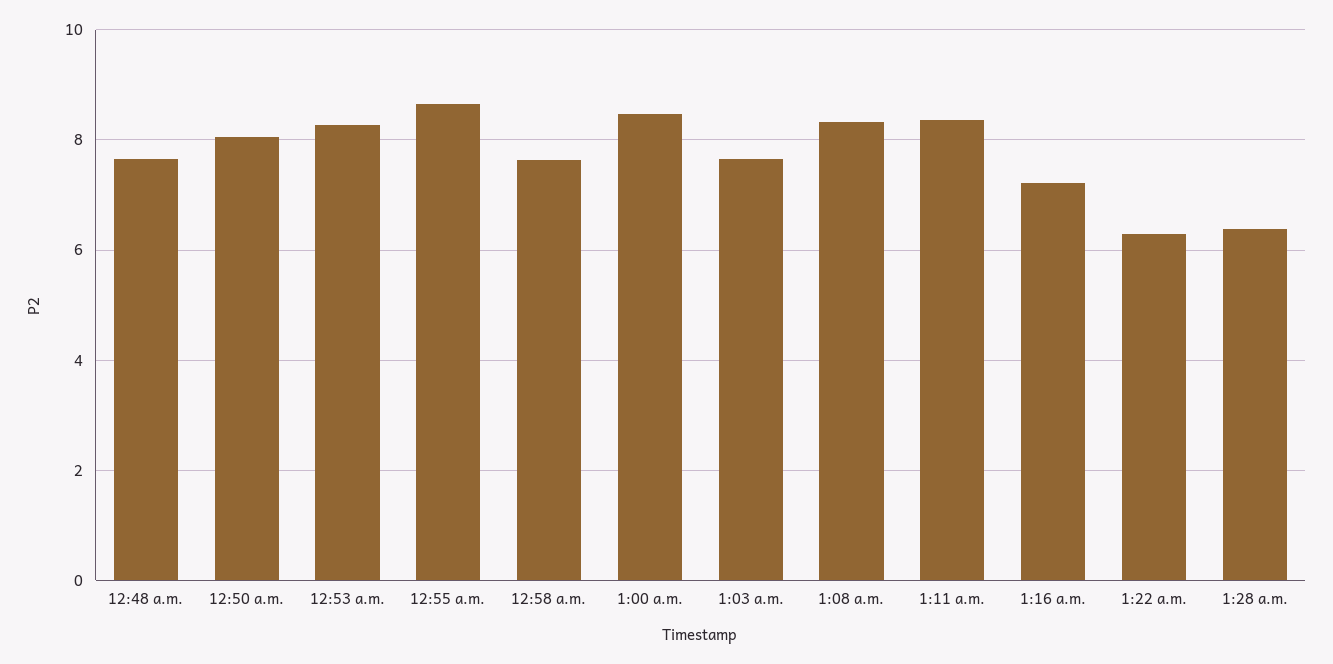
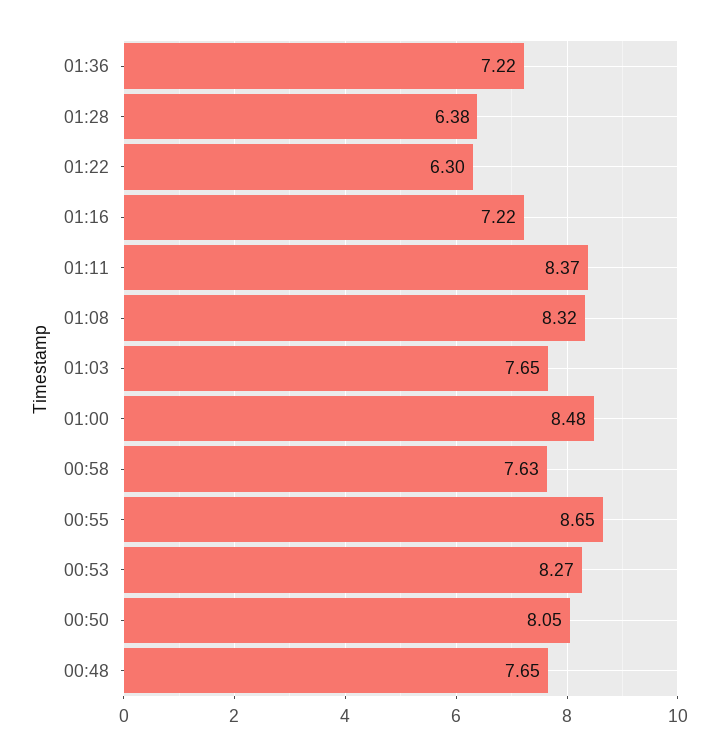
01:36: none -> 7.22

